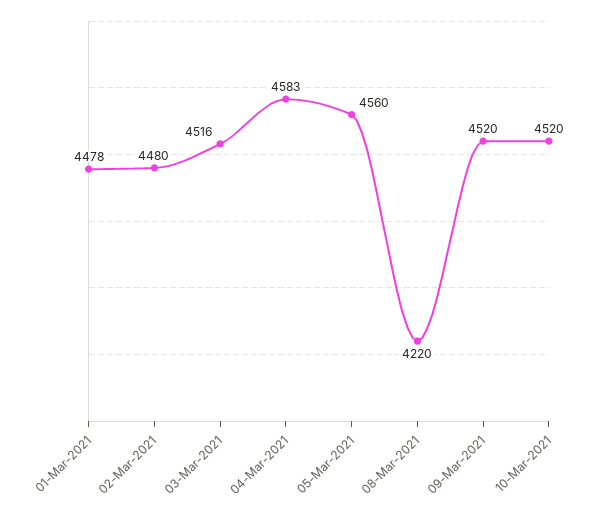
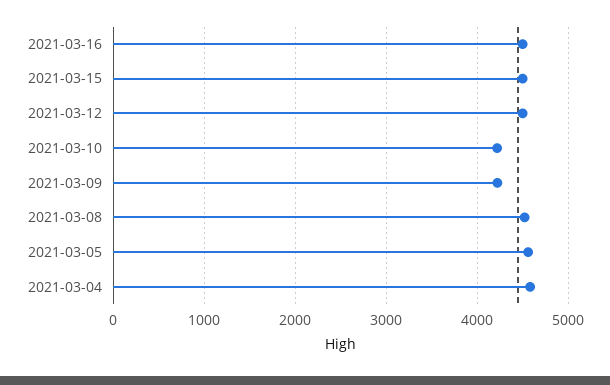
01-Mar-2021: 4478 -> none
02-Mar-2021: 4480 -> none
03-Mar-2021: 4516 -> none
08-Mar-2021: 4220 -> 4500
09-Mar-2021: 4520 -> 4200
10-Mar-2021: 4520 -> 4200
2021-03-16: none -> 4500
2021-03-15: none -> 4500
2021-03-12: none -> 4500

